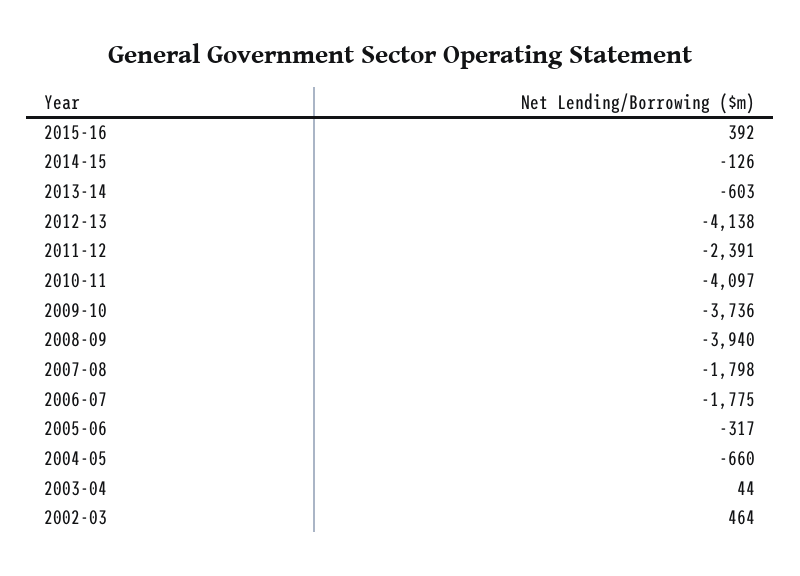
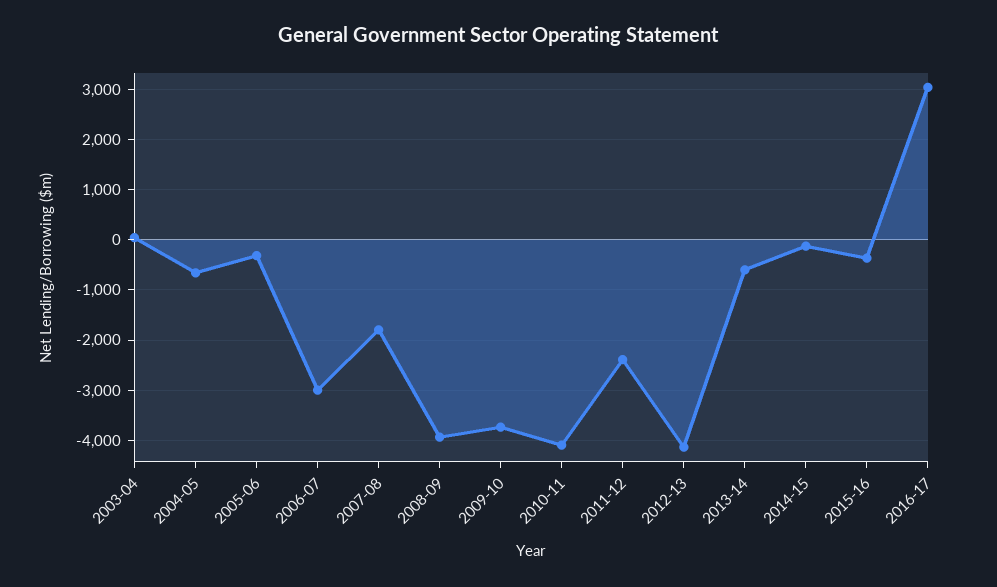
2015-16: 392 -> -400
2006-07: -1775 -> -3000
2002-03: 464 -> none
2016-17: none -> 3000

